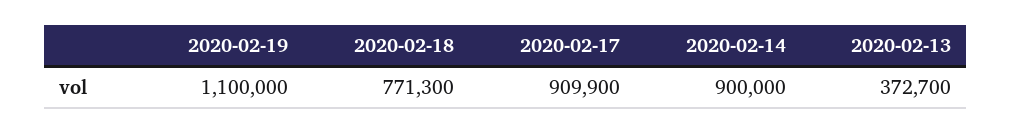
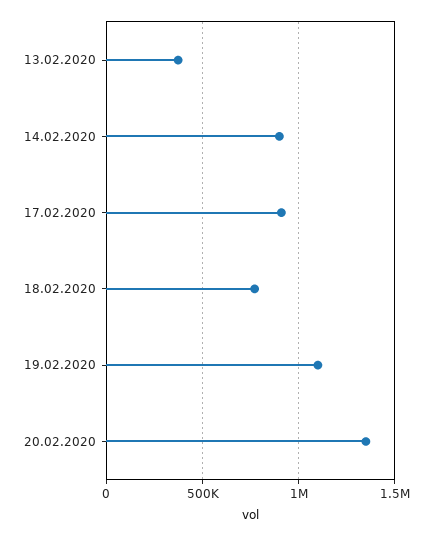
20.02.2020: none -> 1350000

